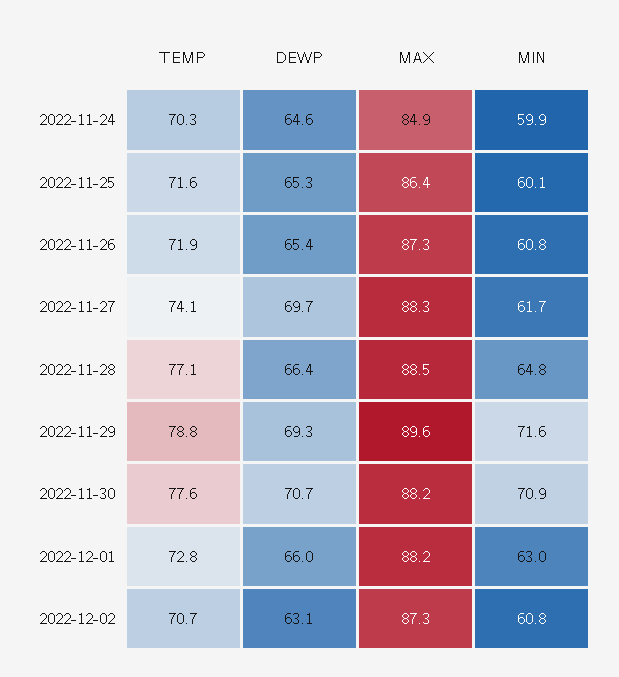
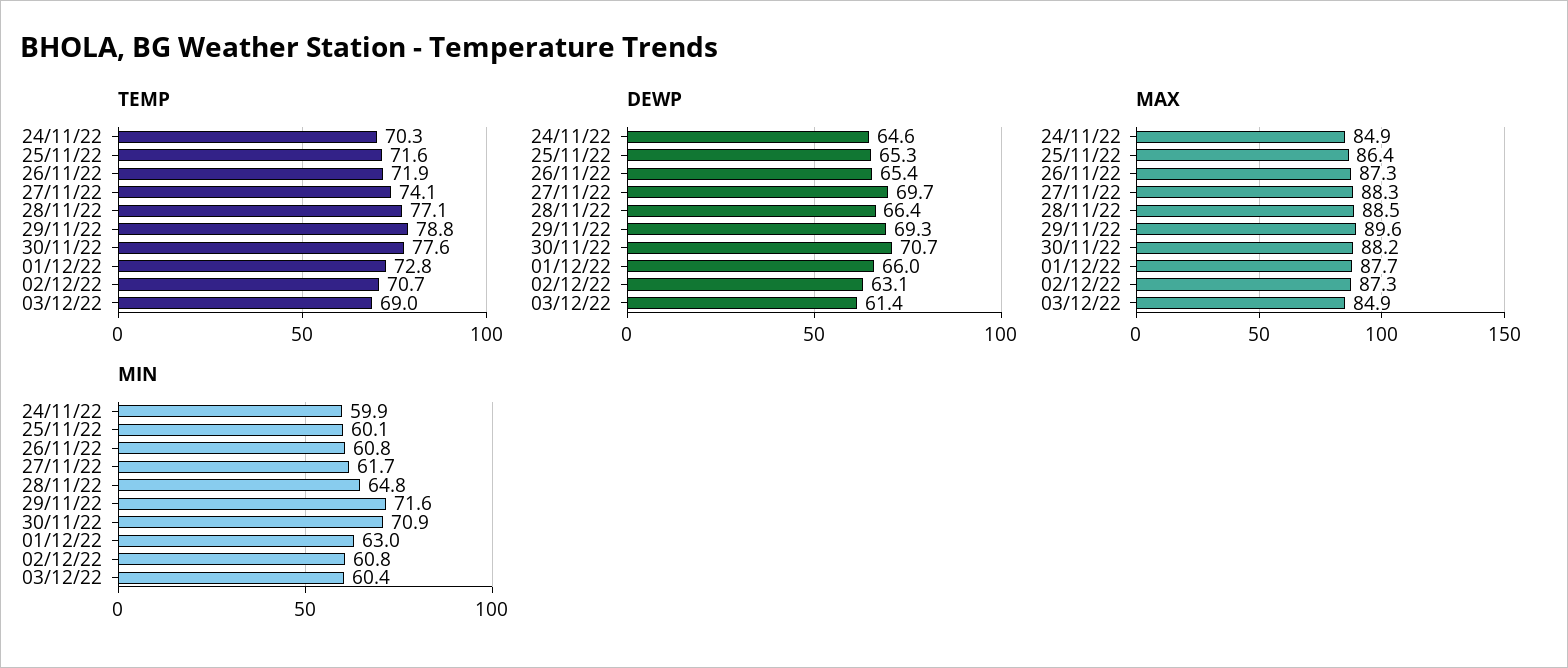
MAX, 2022-12-01: 88.2 -> 87.7
TEMP, 03/12/22: none -> 69
DEWP, 03/12/22: none -> 61.4
MAX, 03/12/22: none -> 84.9
MIN, 03/12/22: none -> 60.4

